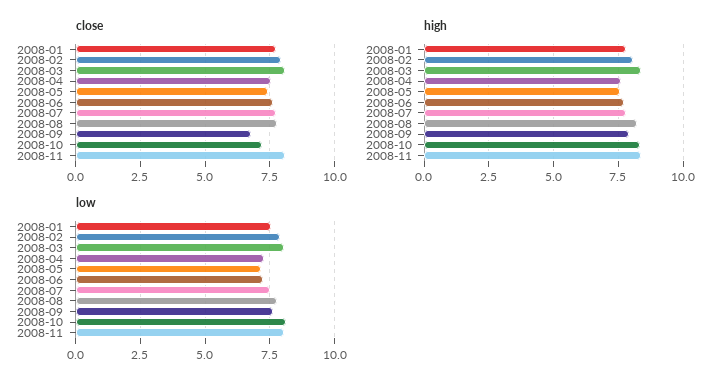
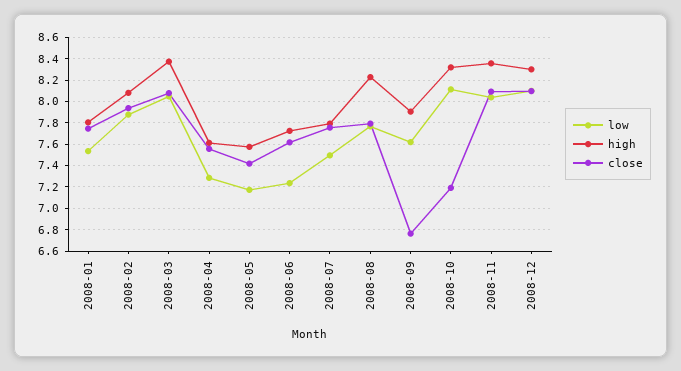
low, 2008-12: none -> 8.1
high, 2008-12: none -> 8.3
close, 2008-12: none -> 8.1

